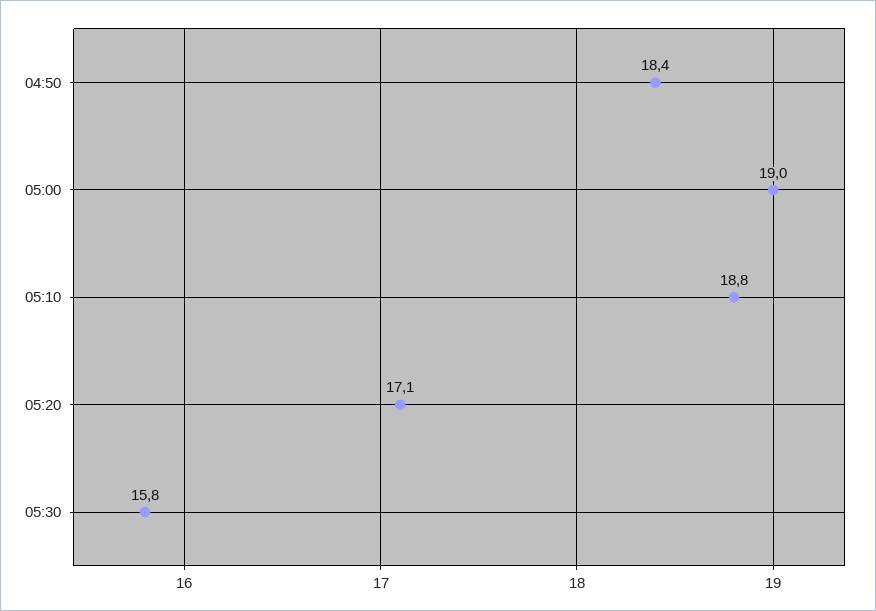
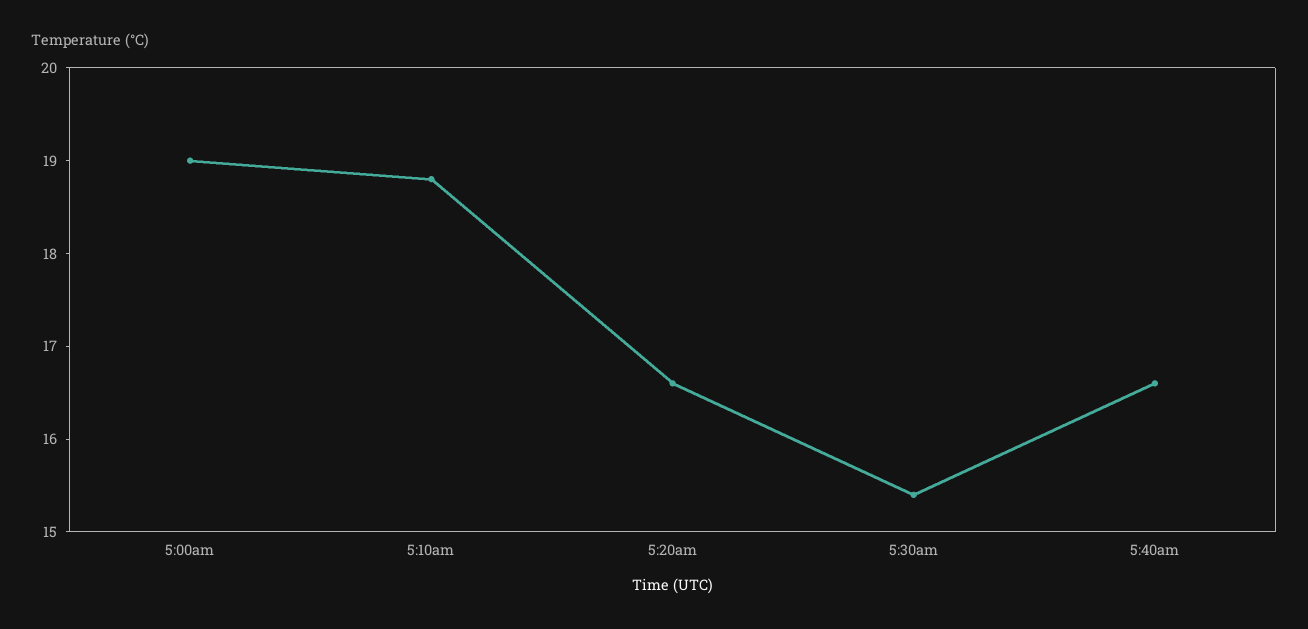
04:50: 18.4 -> none
05:20: 17.1 -> 16.6
05:30: 15.8 -> 15.4
5:40am: none -> 16.6

